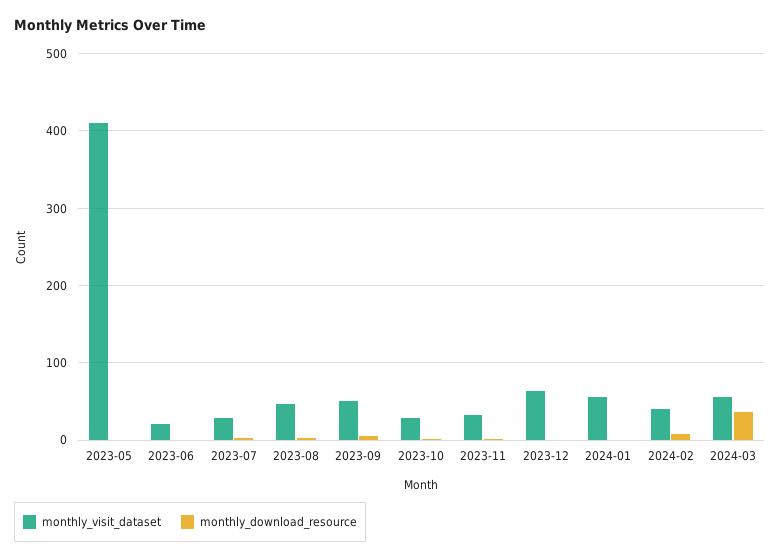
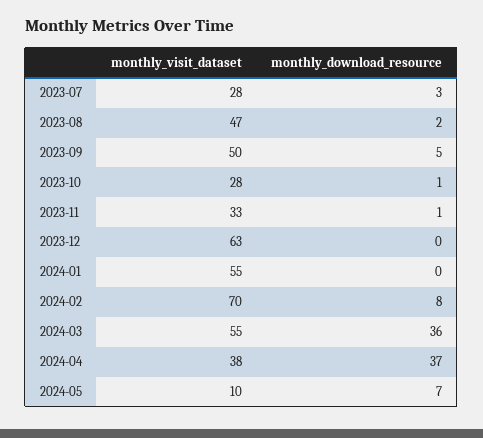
monthly_visit_dataset, 2023-05: 410 -> none
monthly_download_resource, 2023-05: 0 -> none
monthly_visit_dataset, 2023-06: 20 -> none
monthly_download_resource, 2023-06: 0 -> none
monthly_visit_dataset, 2024-02: 40 -> 70
monthly_visit_dataset, 2024-04: none -> 38
monthly_download_resource, 2024-04: none -> 37
monthly_visit_dataset, 2024-05: none -> 10
monthly_download_resource, 2024-05: none -> 7

